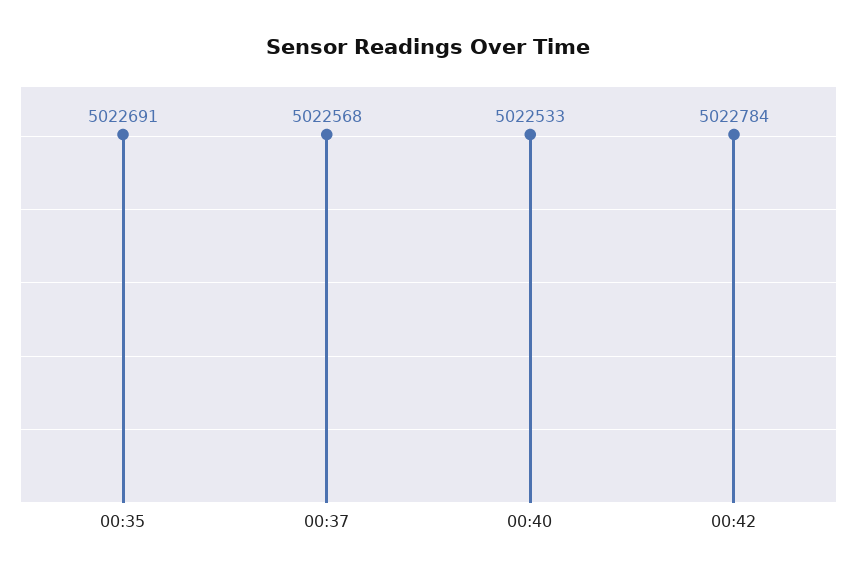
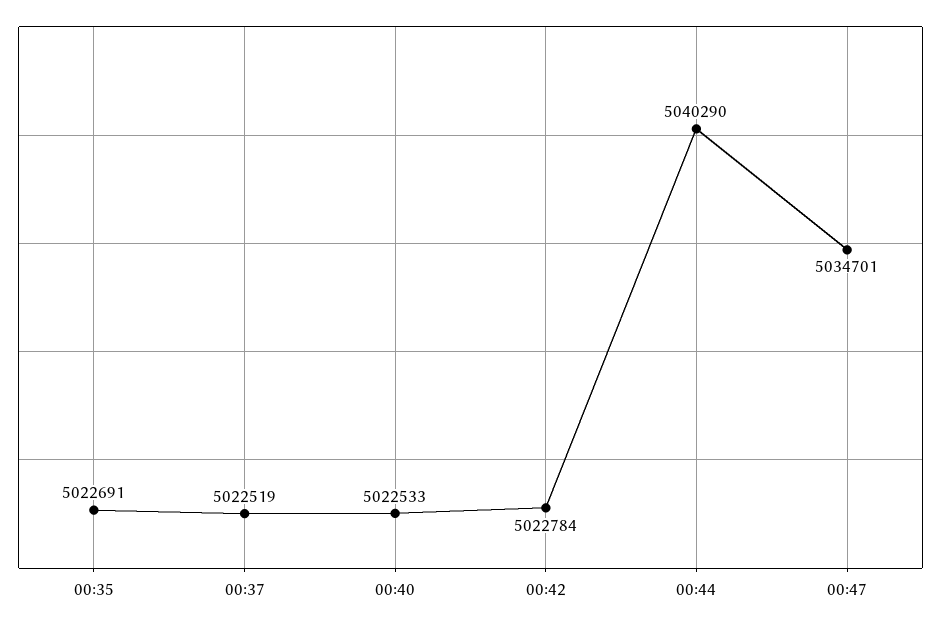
00:37: 5022568 -> 5022519
00:44: none -> 5040290
00:47: none -> 5034701

